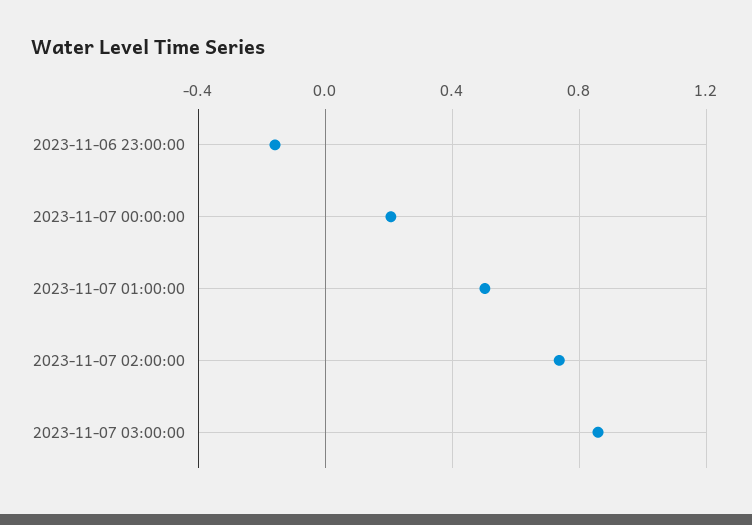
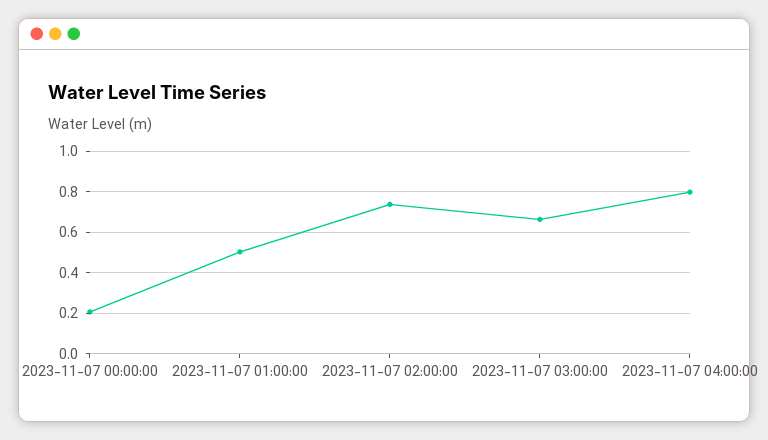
2023-11-06 23:00:00: -0.15 -> none
2023-11-07 03:00:00: 0.85 -> 0.65
2023-11-07 04:00:00: none -> 0.8

